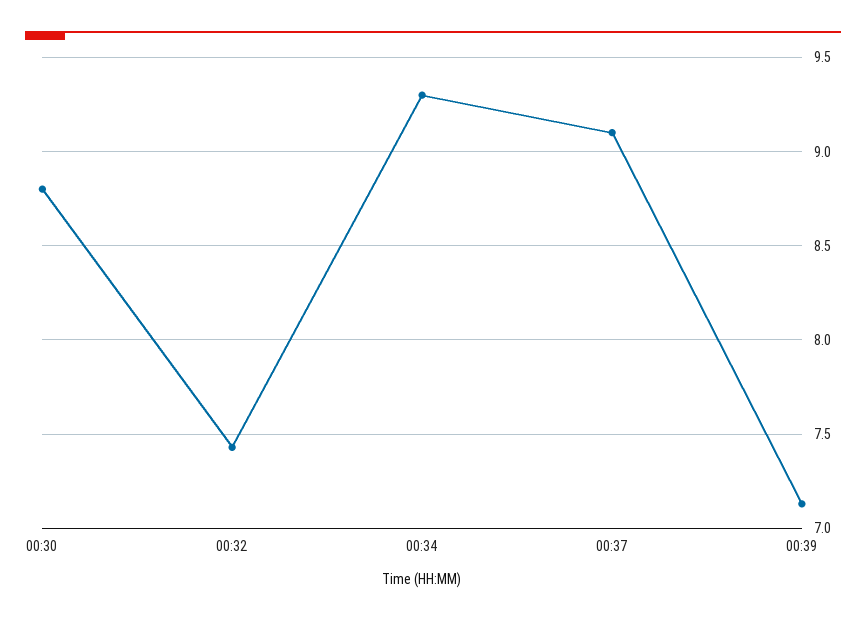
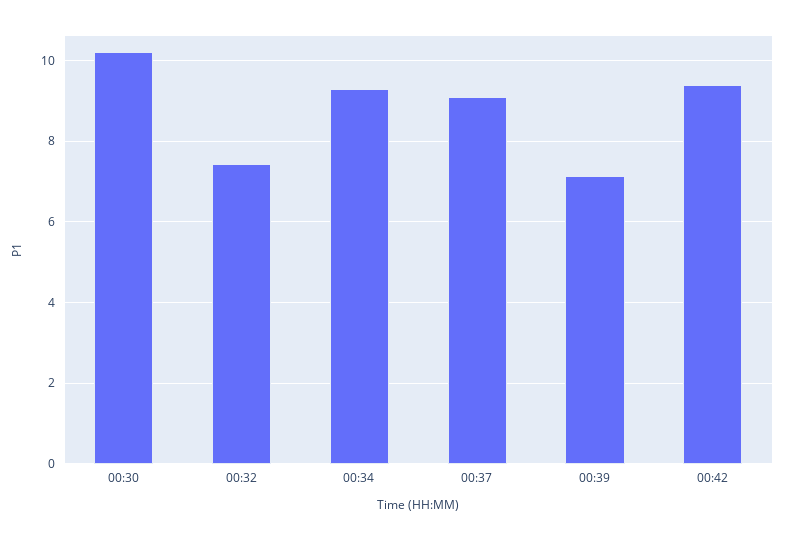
00:30: 8.8 -> 10.2
00:42: none -> 9.4

